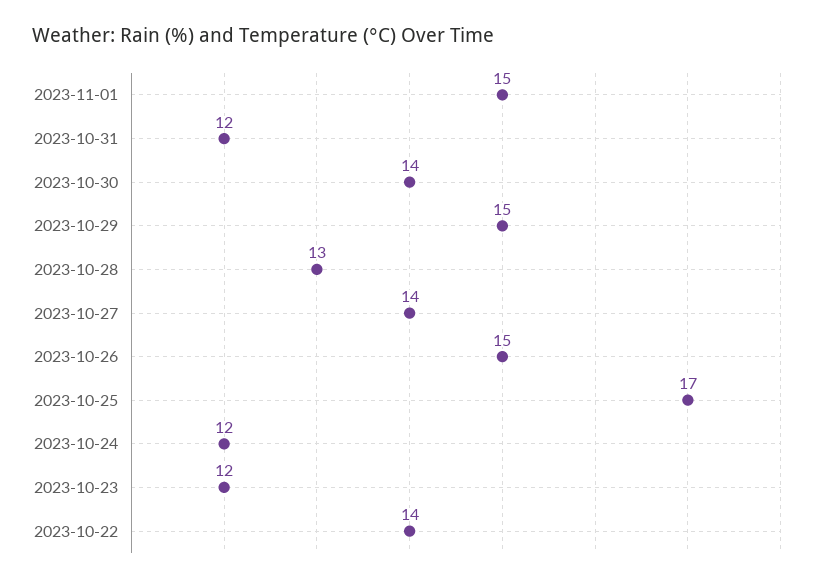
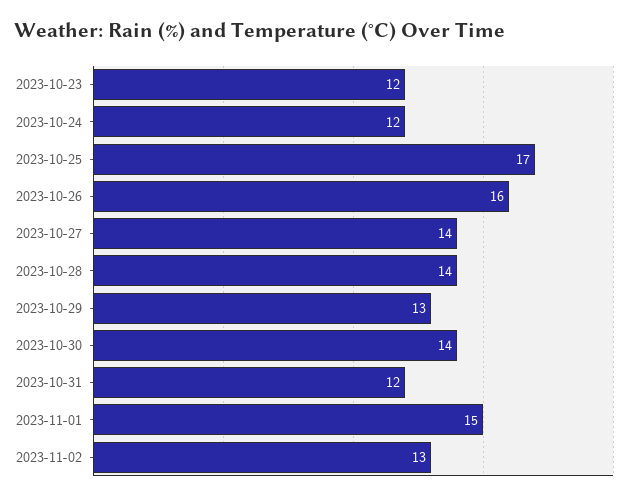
2023-10-29: 15 -> 13
2023-10-28: 13 -> 14
2023-10-26: 15 -> 16
2023-10-22: 14 -> none
2023-11-02: none -> 13

